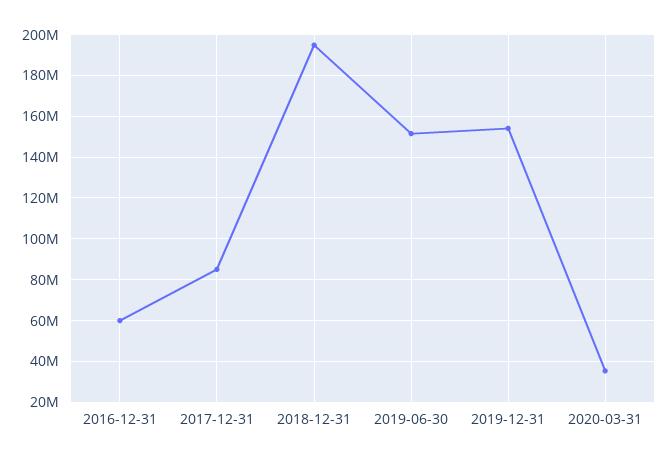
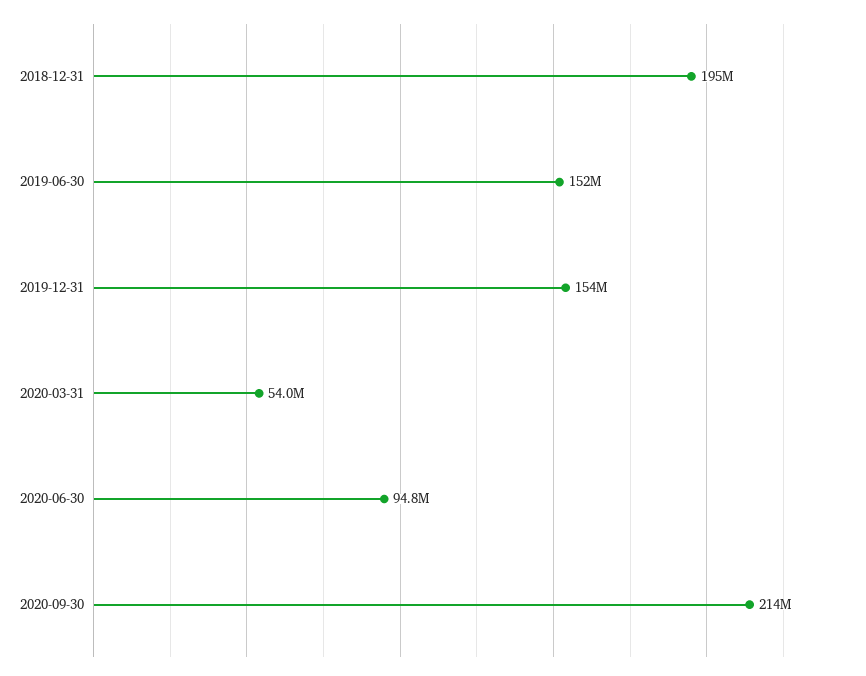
2016-12-31: 60000000 -> none
2017-12-31: 85000000 -> none
2020-03-31: 35000000 -> 54000000
2020-06-30: none -> 94800000
2020-09-30: none -> 214000000

